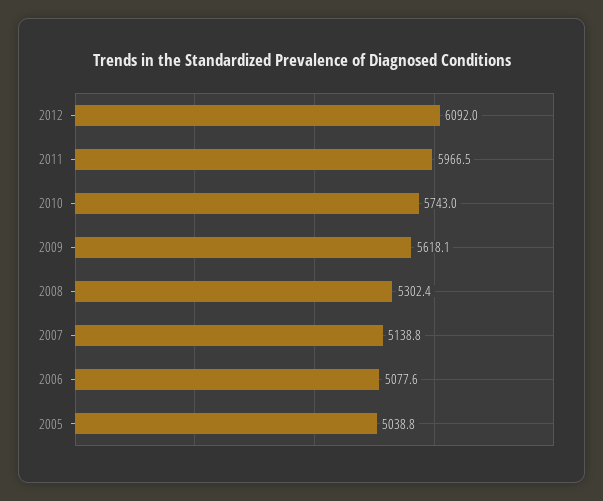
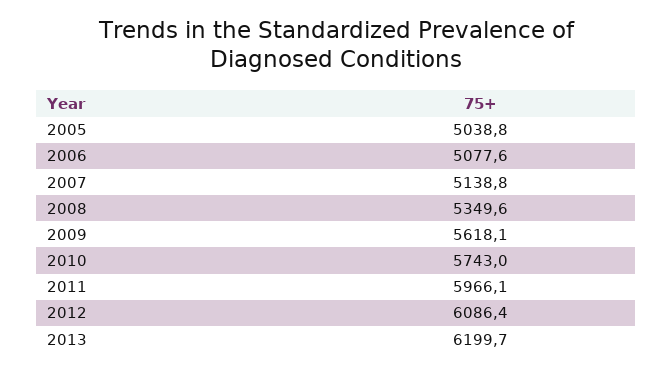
2012: 6092 -> 6086.4
2011: 5966.5 -> 5966.1
2008: 5302.4 -> 5349.6
2013: none -> 6199.7

